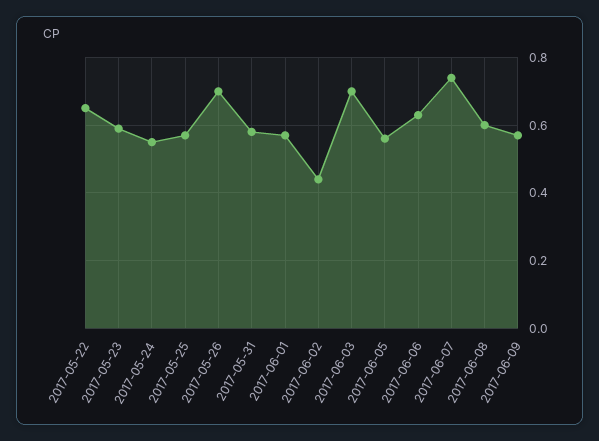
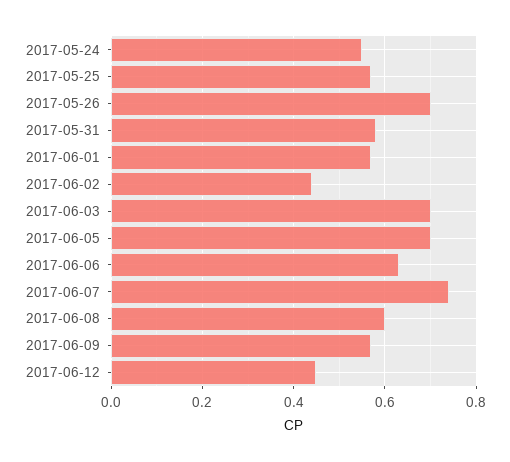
2017-05-22: 0.65 -> none
2017-05-23: 0.6 -> none
2017-06-05: 0.55 -> 0.7
2017-06-12: none -> 0.45

